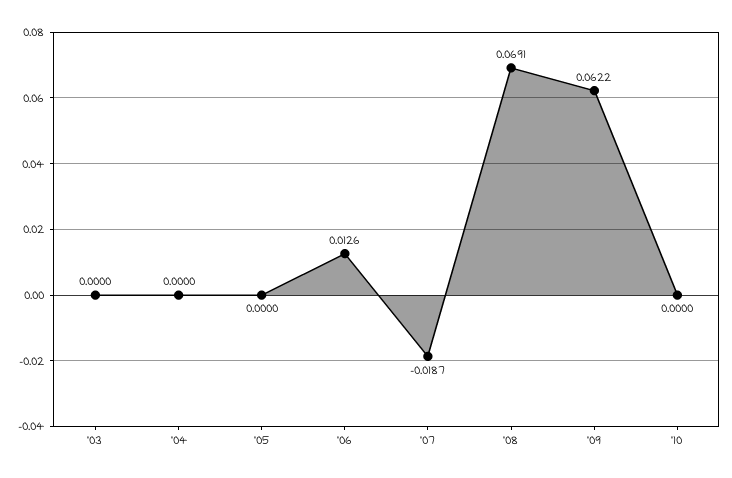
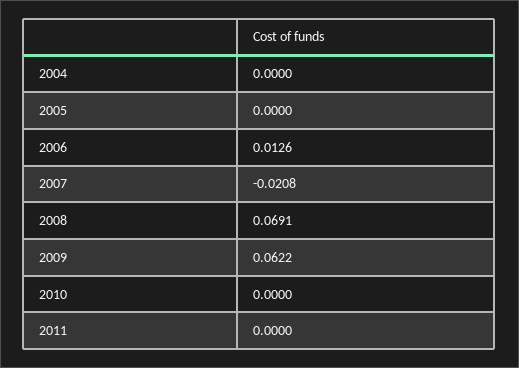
'03: 0 -> none
'07: -0.0187 -> -0.0208
2011: none -> 0

